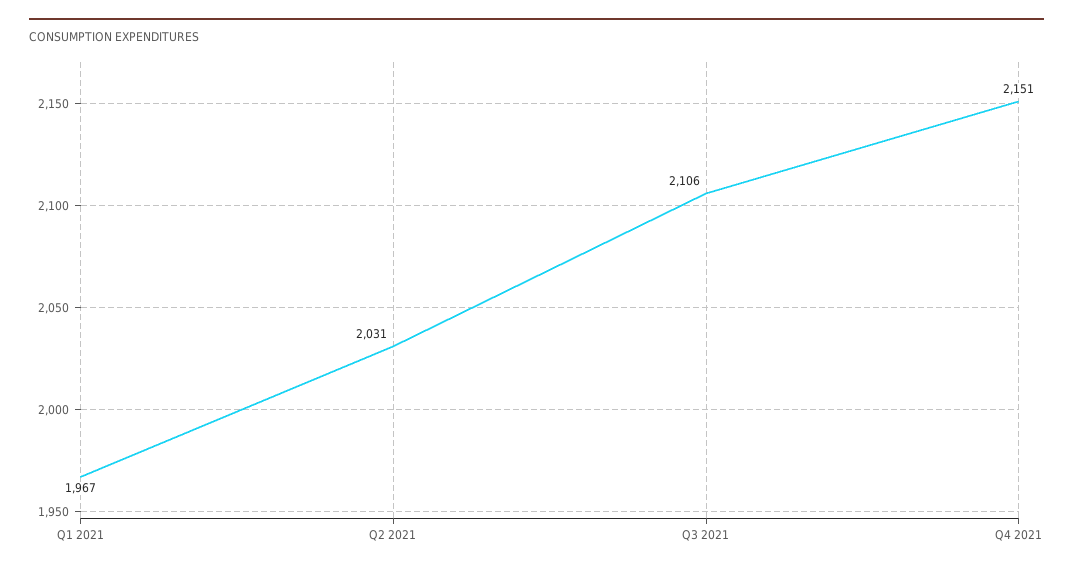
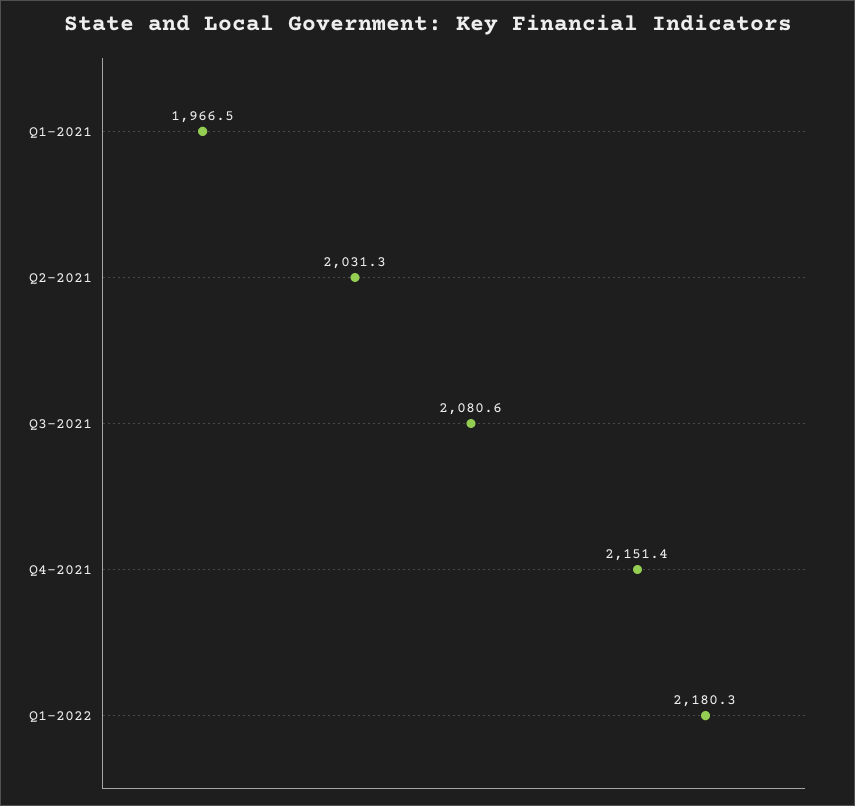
Q3 2021: 2106 -> 2080.6
Q1-2022: none -> 2180.3

